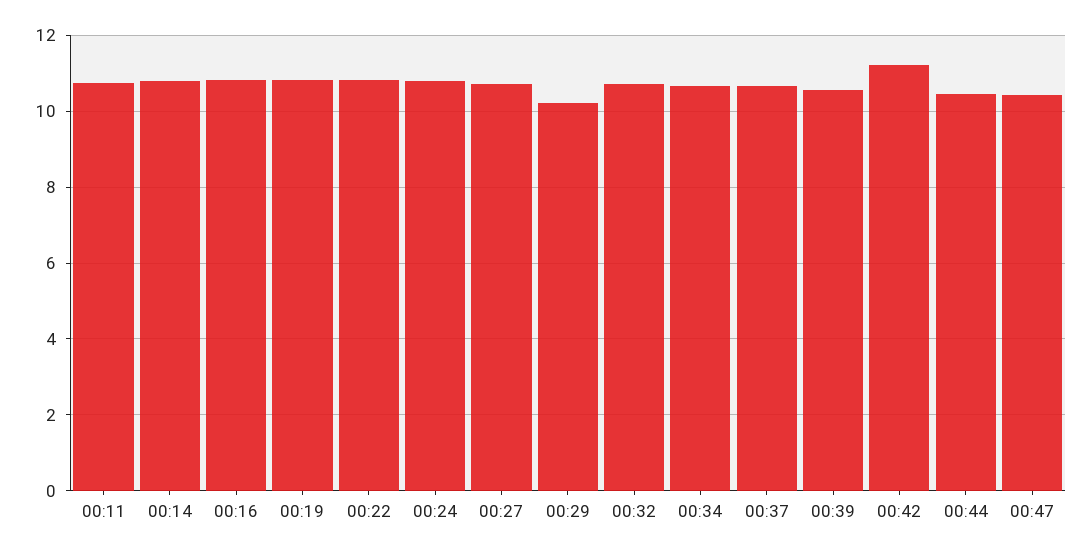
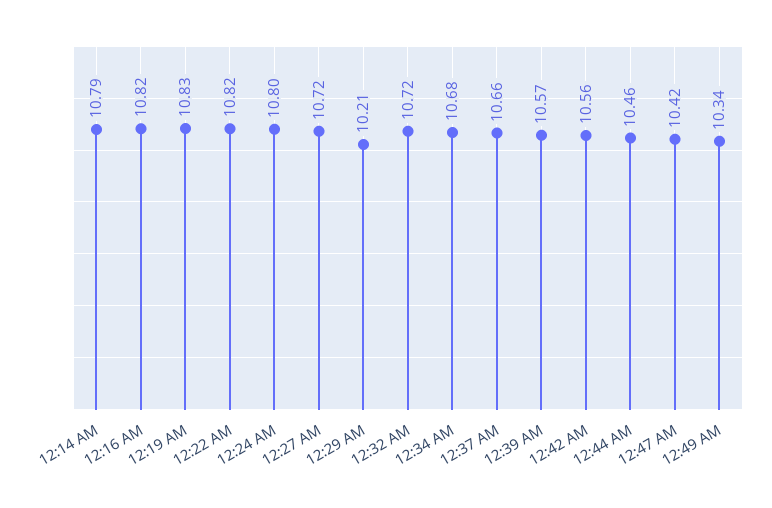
00:11: 10.8 -> none
00:42: 11.2 -> 10.56
12:49 AM: none -> 10.34

